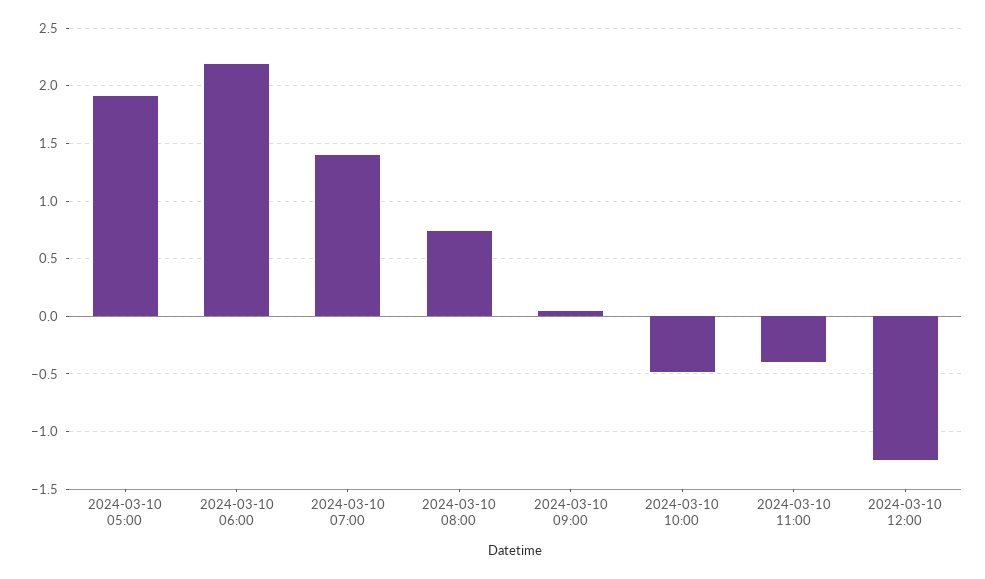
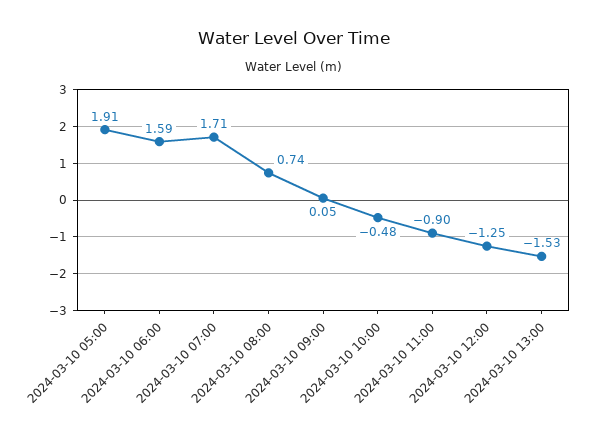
2024-03-10 06:00: 2.2 -> 1.59
2024-03-10 07:00: 1.4 -> 1.71
2024-03-10 11:00: -0.4 -> -0.9
2024-03-10 13:00: none -> -1.53

